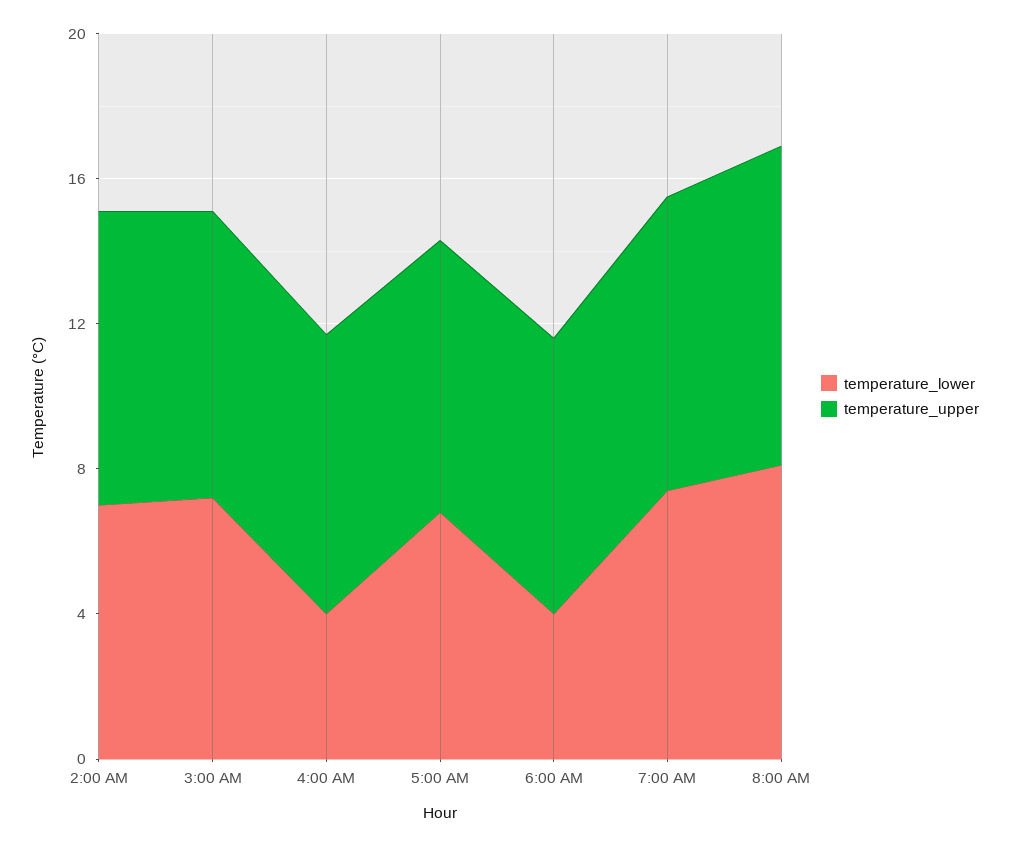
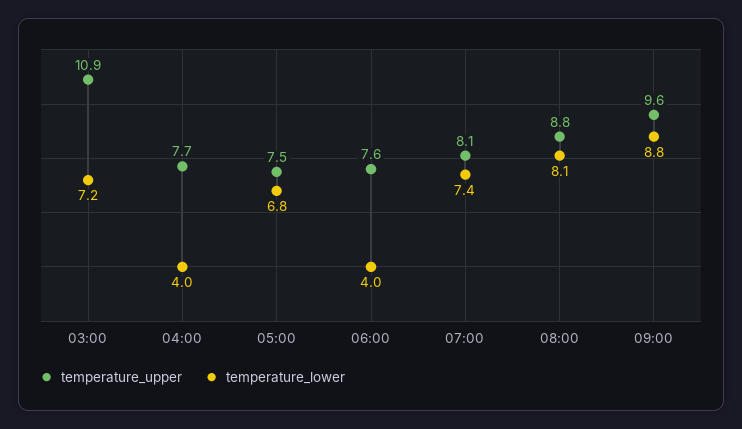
temperature_lower, 2:00 AM: 7 -> none
temperature_upper, 2:00 AM: 8 -> none
temperature_upper, 3:00 AM: 8 -> 10.9
temperature_upper, 09:00: none -> 9.6
temperature_lower, 09:00: none -> 8.8

